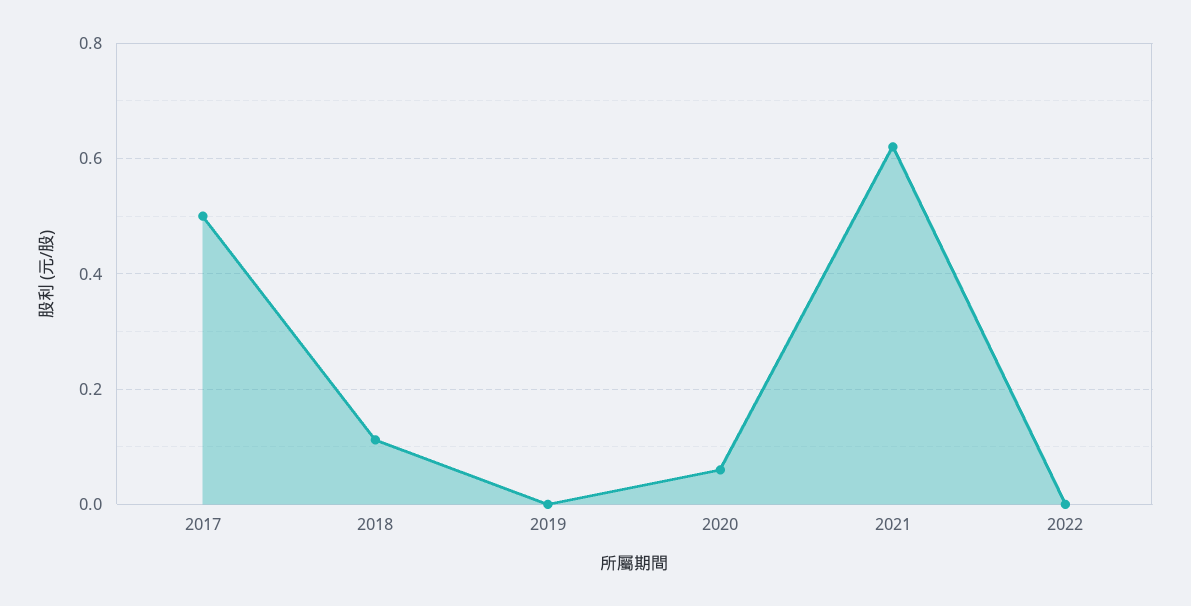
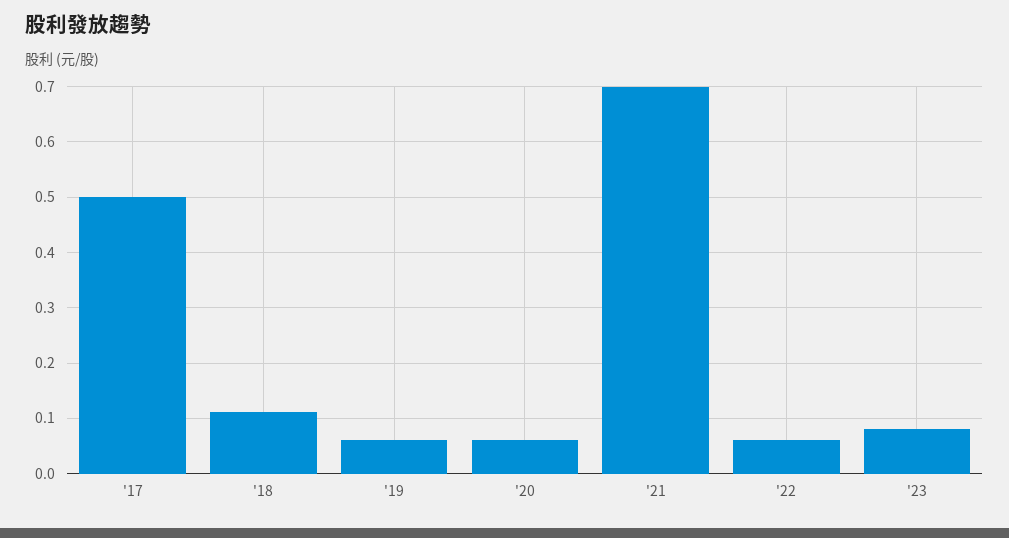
2019: 0 -> 0.06
2021: 0.62 -> 0.7
2022: 0 -> 0.06
'23: none -> 0.08

